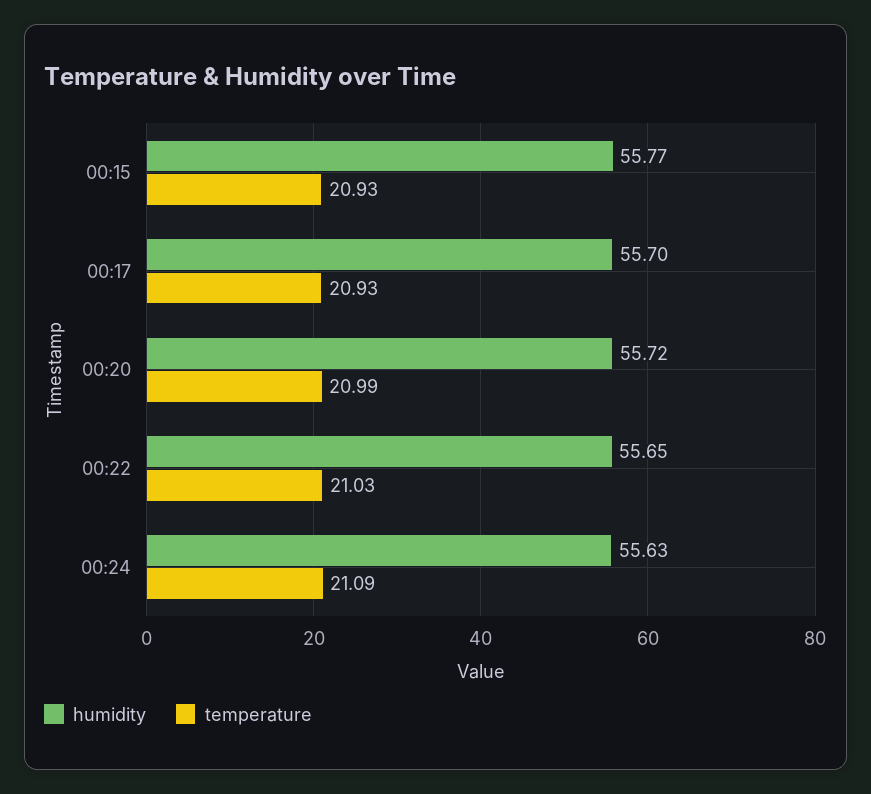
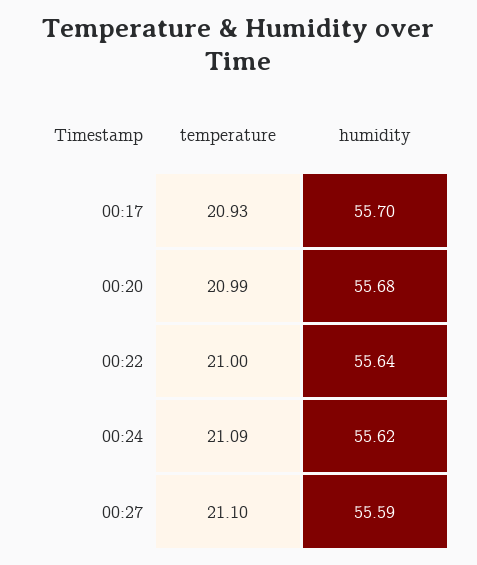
humidity, 00:15: 55.77 -> none
temperature, 00:15: 20.93 -> none
humidity, 00:20: 55.72 -> 55.68
humidity, 00:22: 55.65 -> 55.64
temperature, 00:22: 21.03 -> 21
humidity, 00:24: 55.63 -> 55.62
temperature, 00:27: none -> 21.1
humidity, 00:27: none -> 55.59

